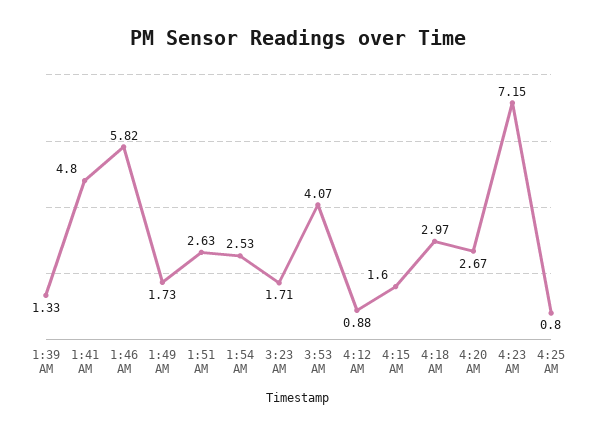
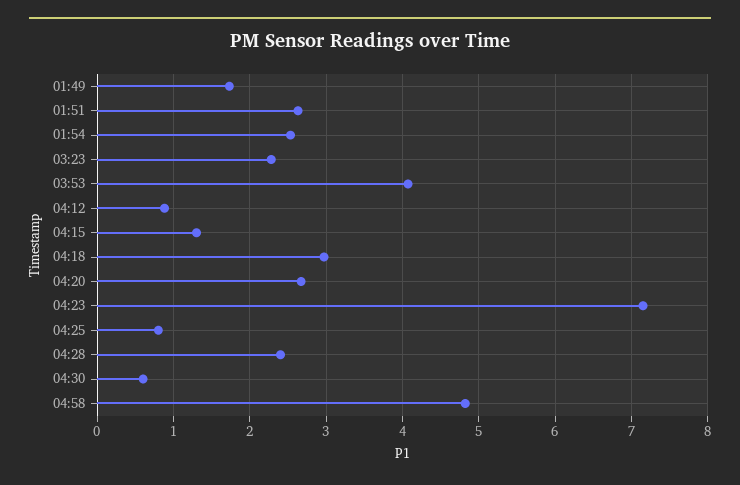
1:39 AM: 1.33 -> none
1:41 AM: 4.8 -> none
1:46 AM: 5.82 -> none
3:23 AM: 1.71 -> 2.3
4:15 AM: 1.6 -> 1.3
04:28: none -> 2.4
04:30: none -> 0.6
04:58: none -> 4.8

